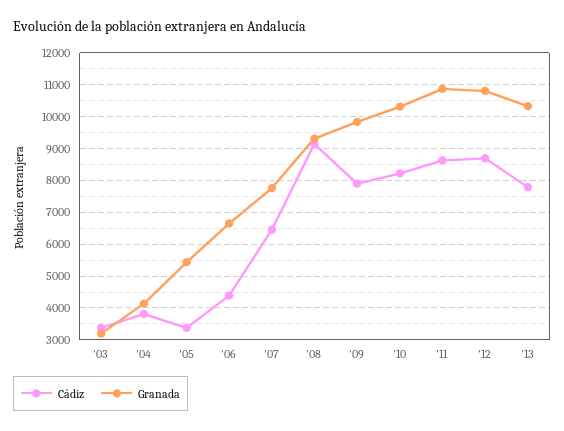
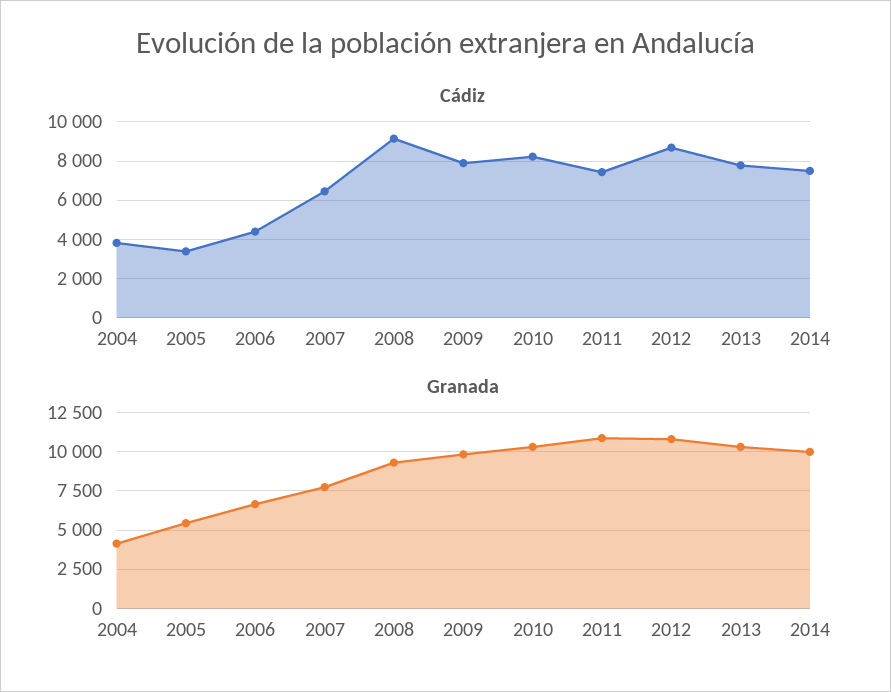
Cádiz, '03: 3400 -> none
Granada, '03: 3200 -> none
Cádiz, '11: 8600 -> 7500
Cádiz, 2014: none -> 7500
Granada, 2014: none -> 10000

